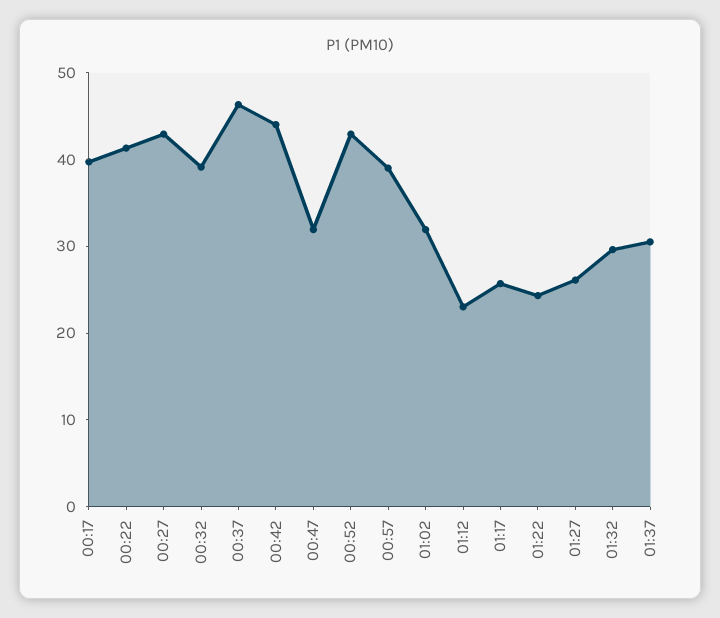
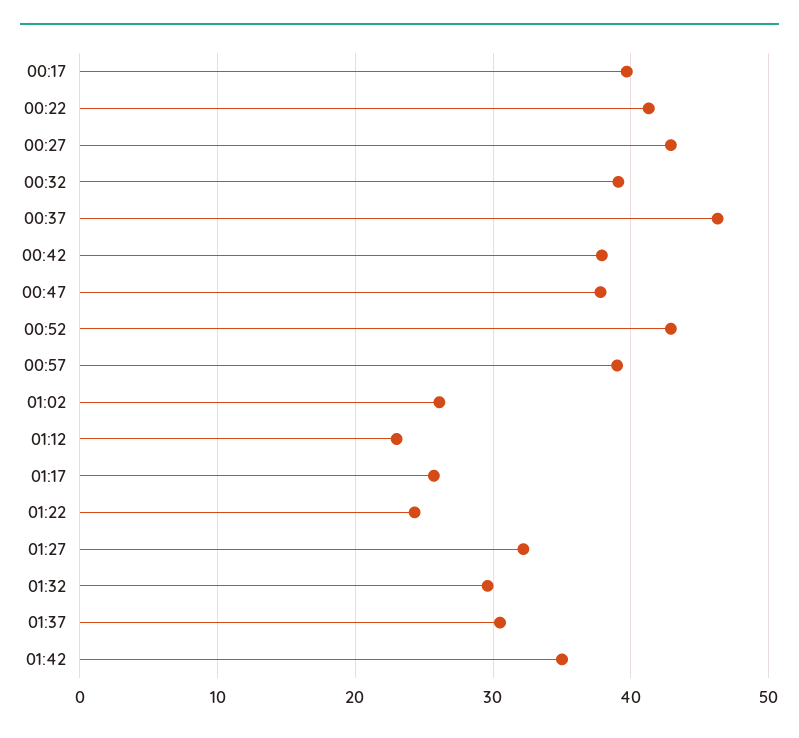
00:42: 44 -> 38
00:47: 32 -> 38
01:02: 32 -> 26
01:27: 26 -> 32
01:42: none -> 35

